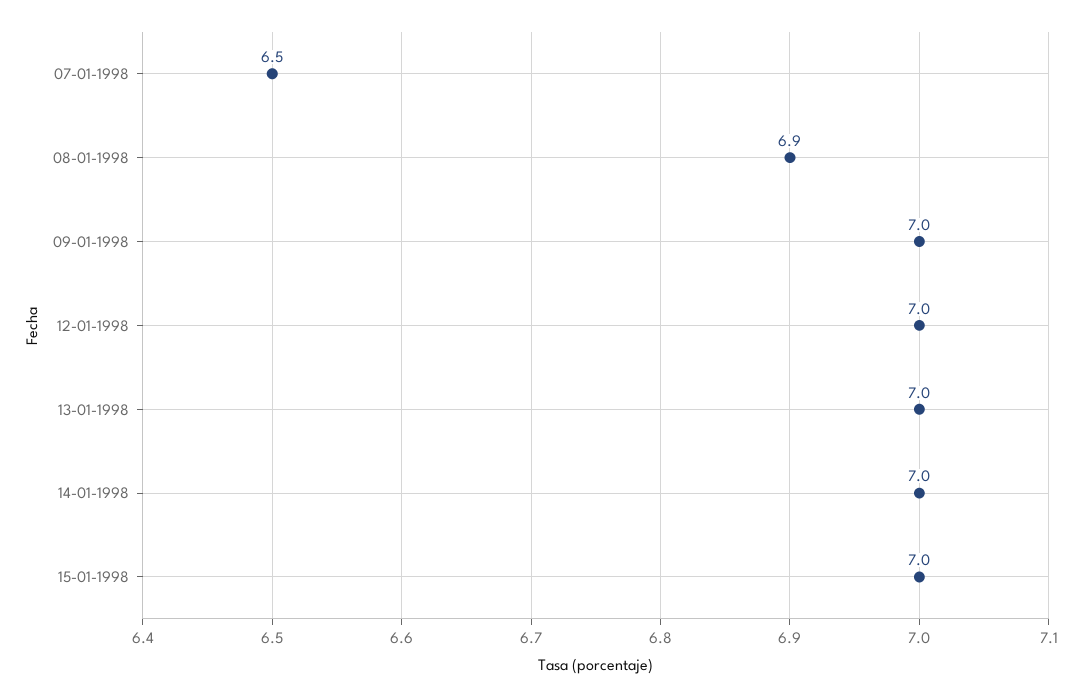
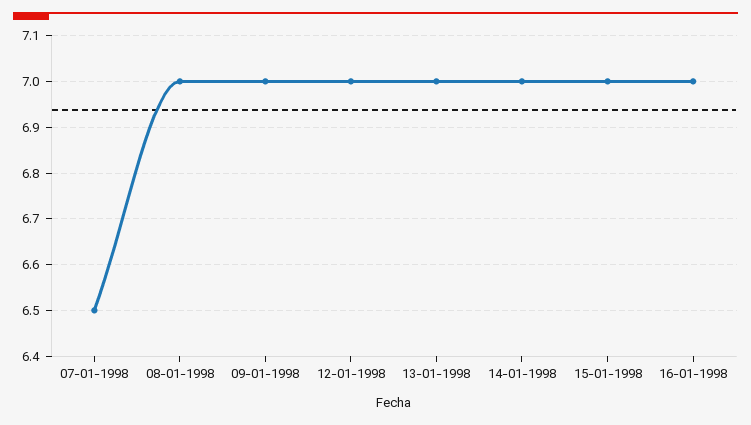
08-01-1998: 6.9 -> 7
16-01-1998: none -> 7

